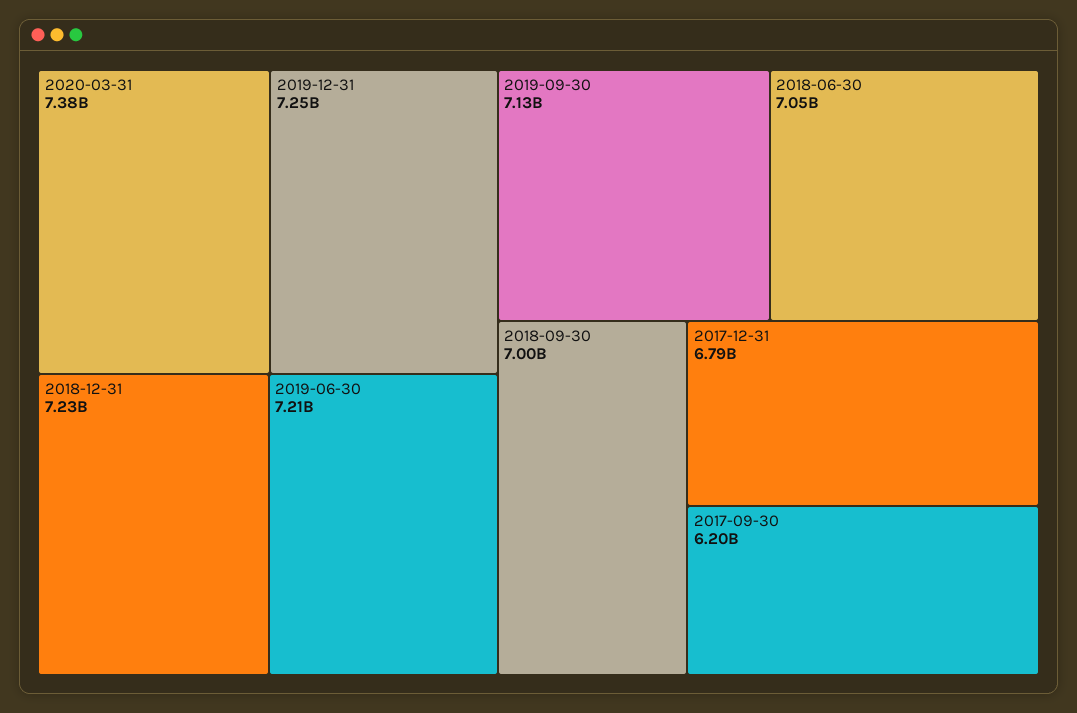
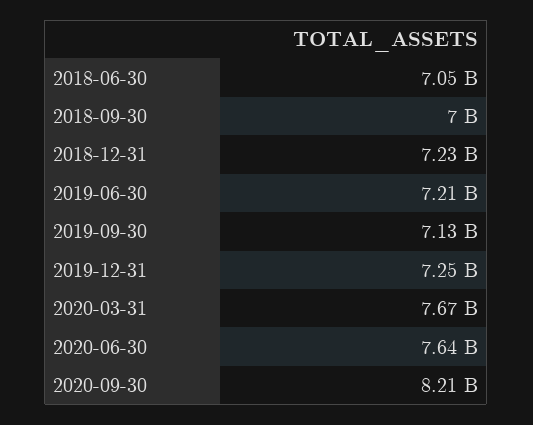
2020-03-31: 7380000000 -> 7670000000
2017-12-31: 6790000000 -> none
2017-09-30: 6200000000 -> none
2020-06-30: none -> 7640000000
2020-09-30: none -> 8210000000

